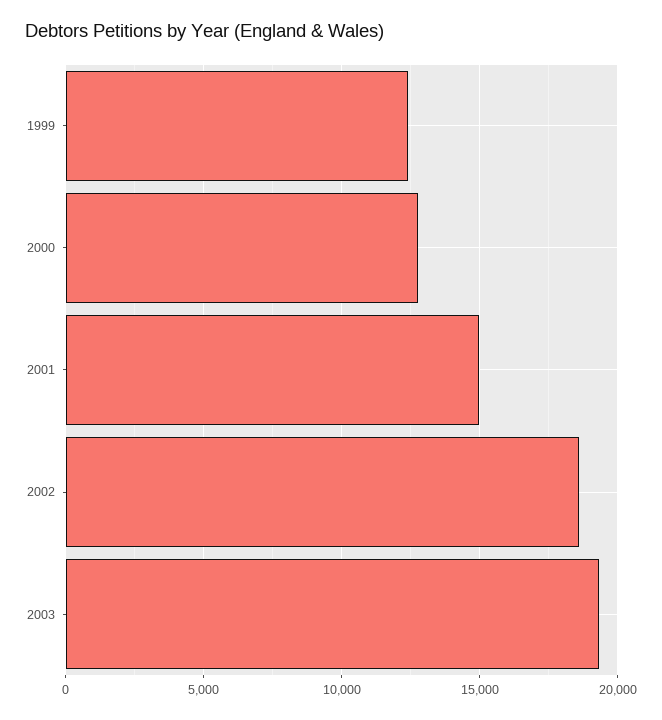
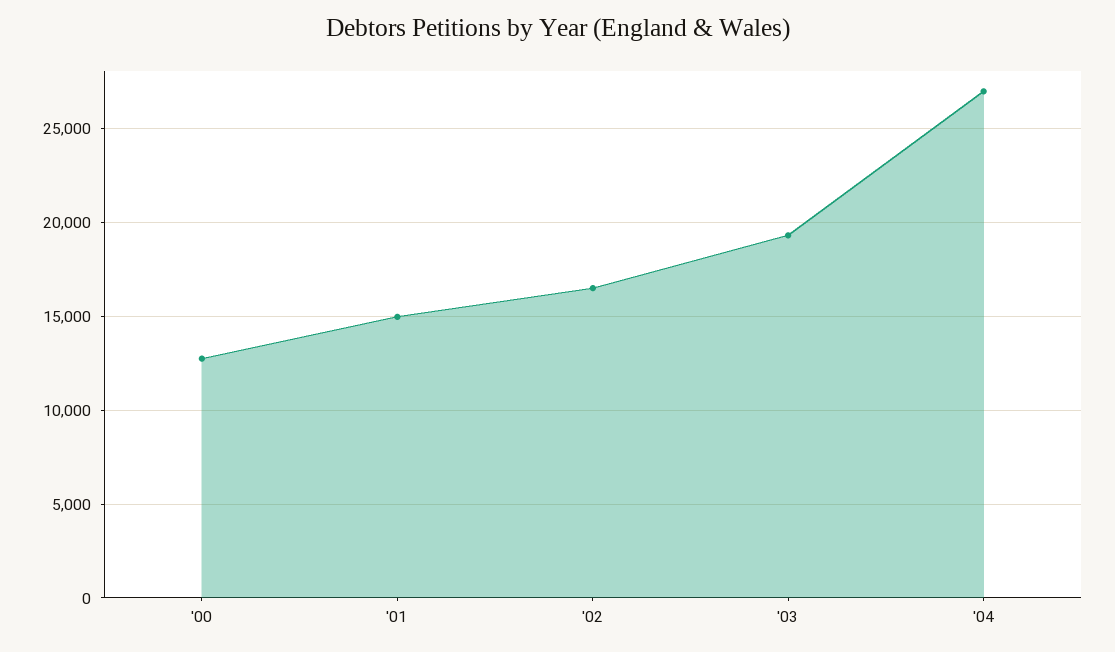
1999: 12500 -> none
2002: 18500 -> 16500
'04: none -> 27000

